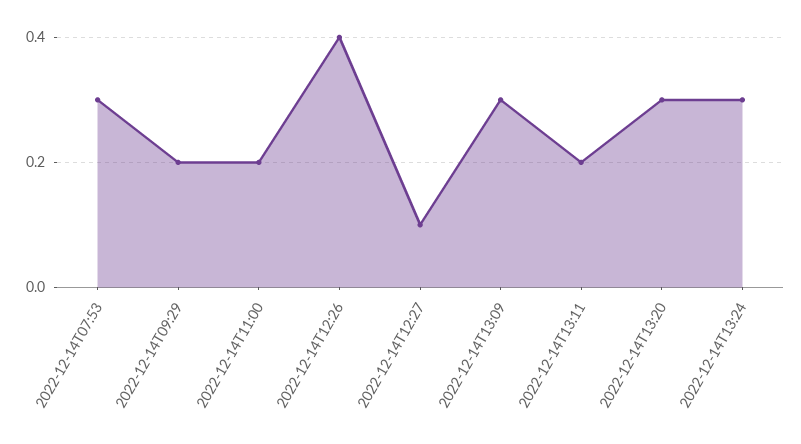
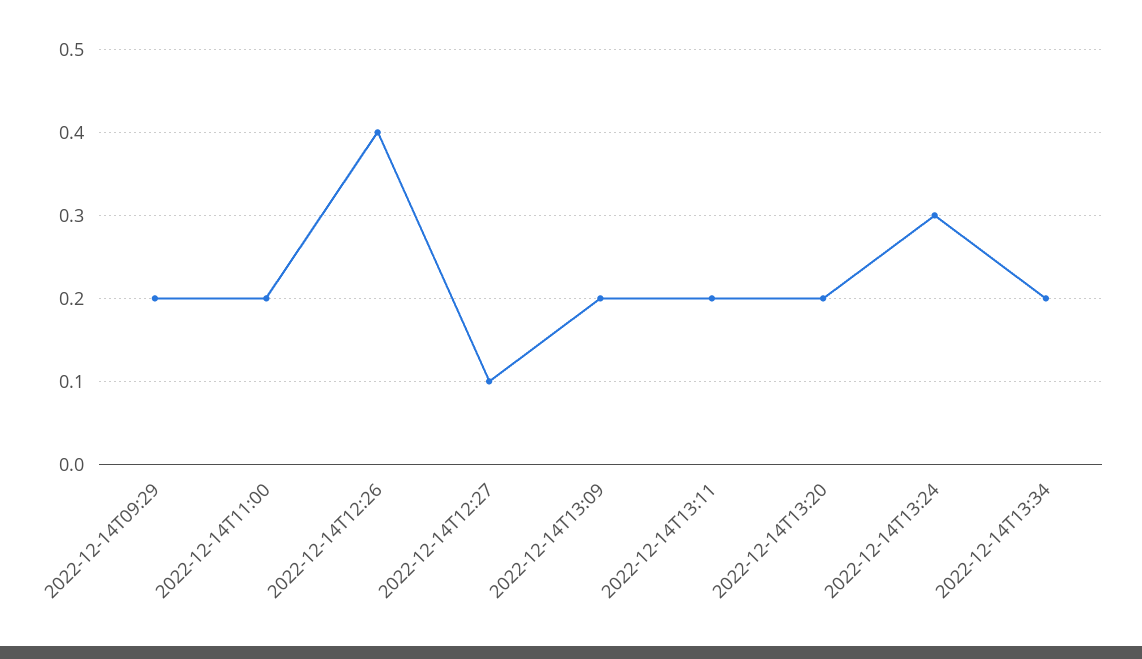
2022-12-14T07:53: 0.3 -> none
2022-12-14T13:09: 0.3 -> 0.2
2022-12-14T13:20: 0.3 -> 0.2
2022-12-14T13:34: none -> 0.2

